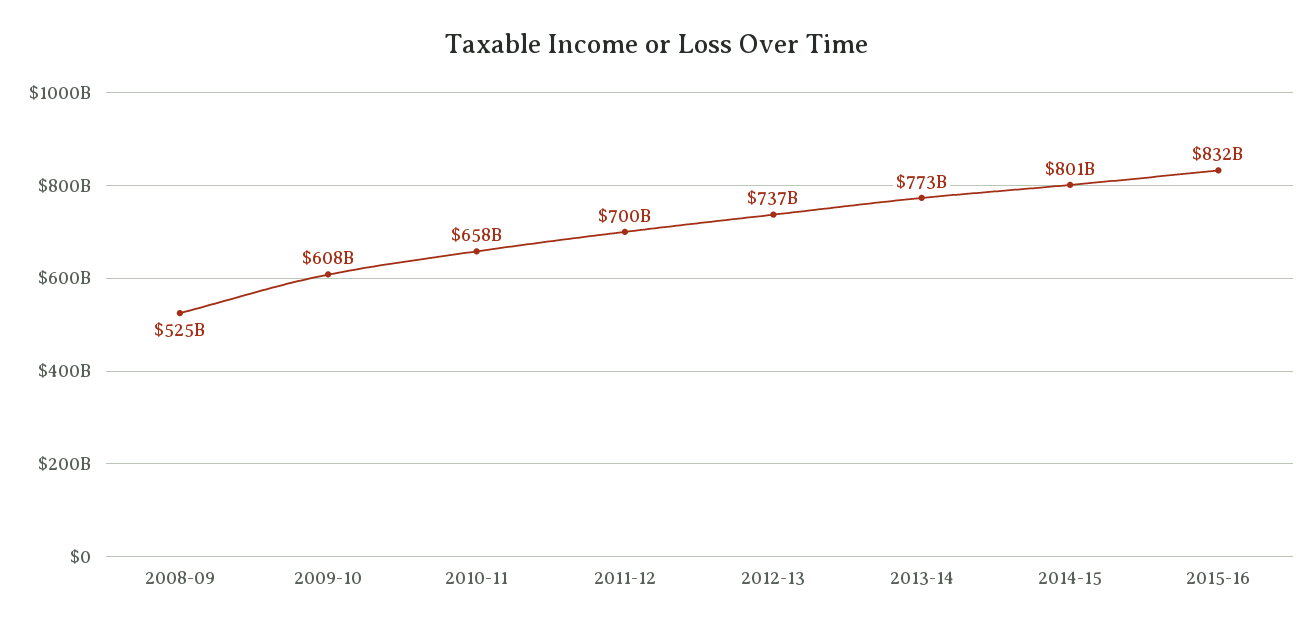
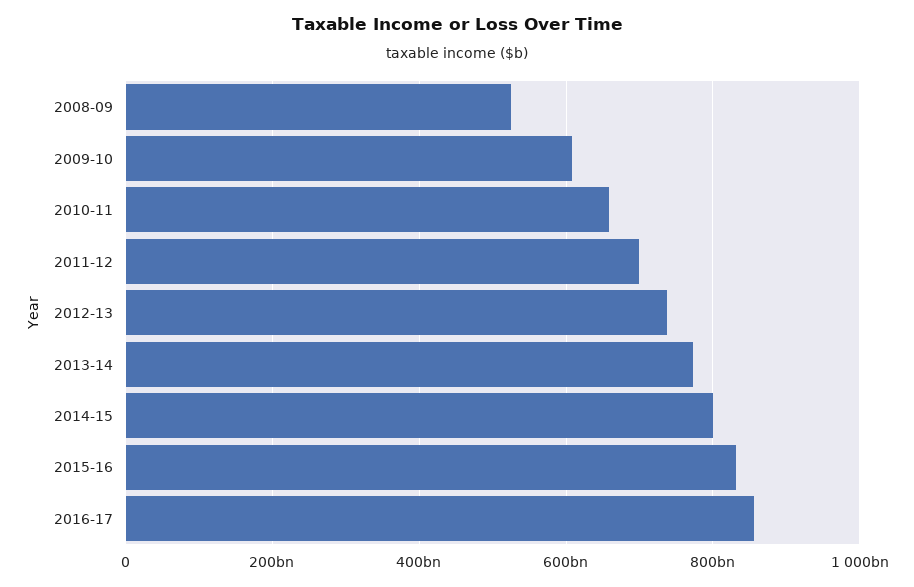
2016-17: none -> 860000000000

